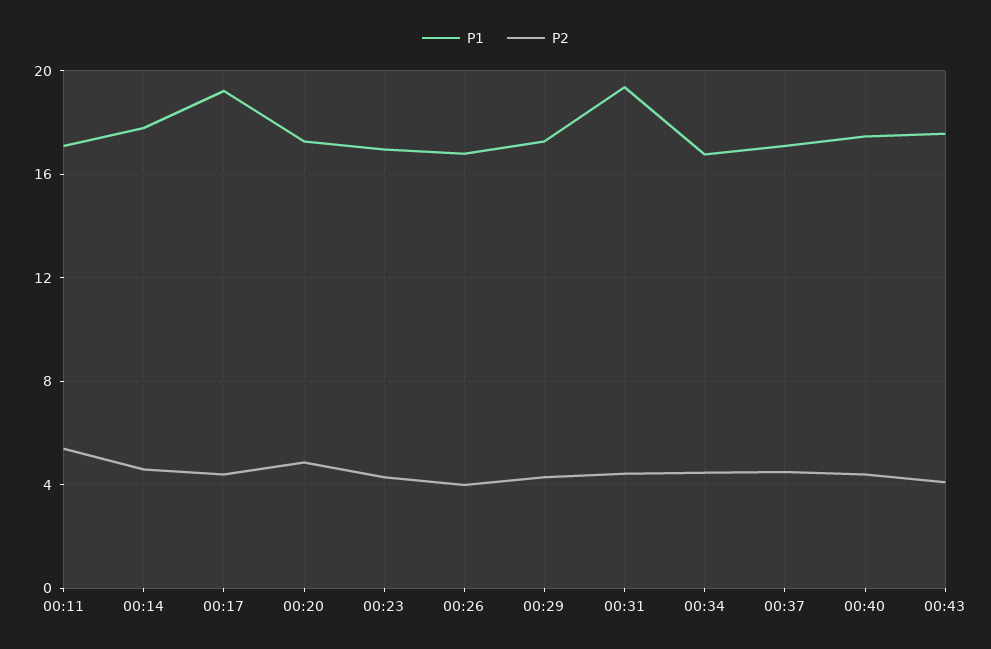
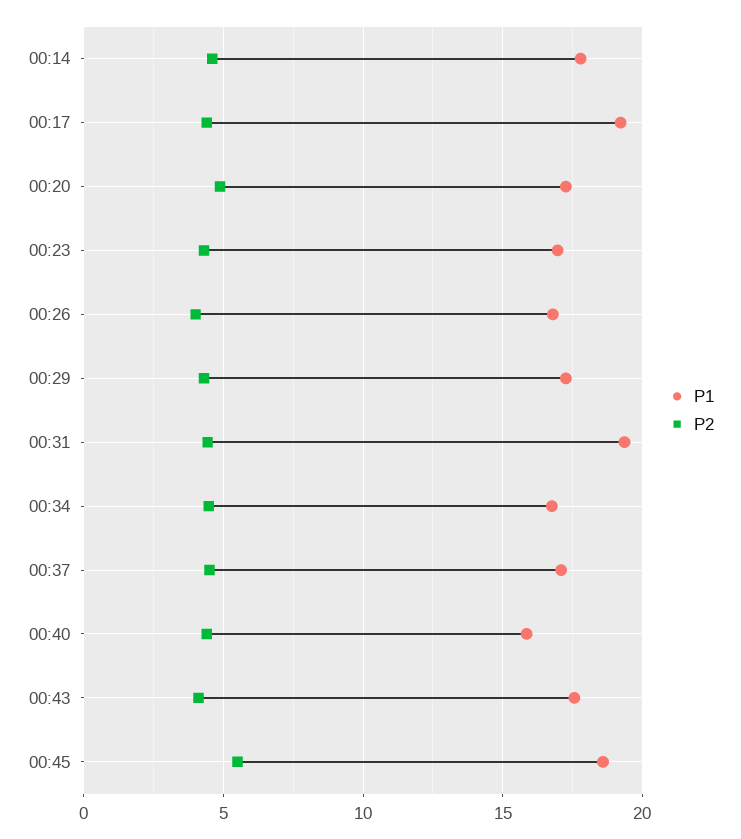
P1, 00:11: 17 -> none
P2, 00:11: 5.5 -> none
P1, 00:40: 17.5 -> 16
P1, 00:45: none -> 18.5
P2, 00:45: none -> 5.5

